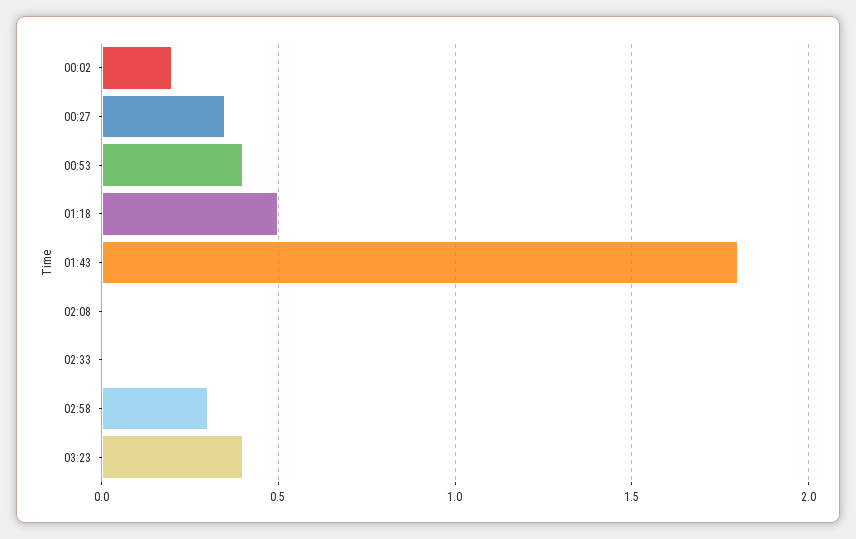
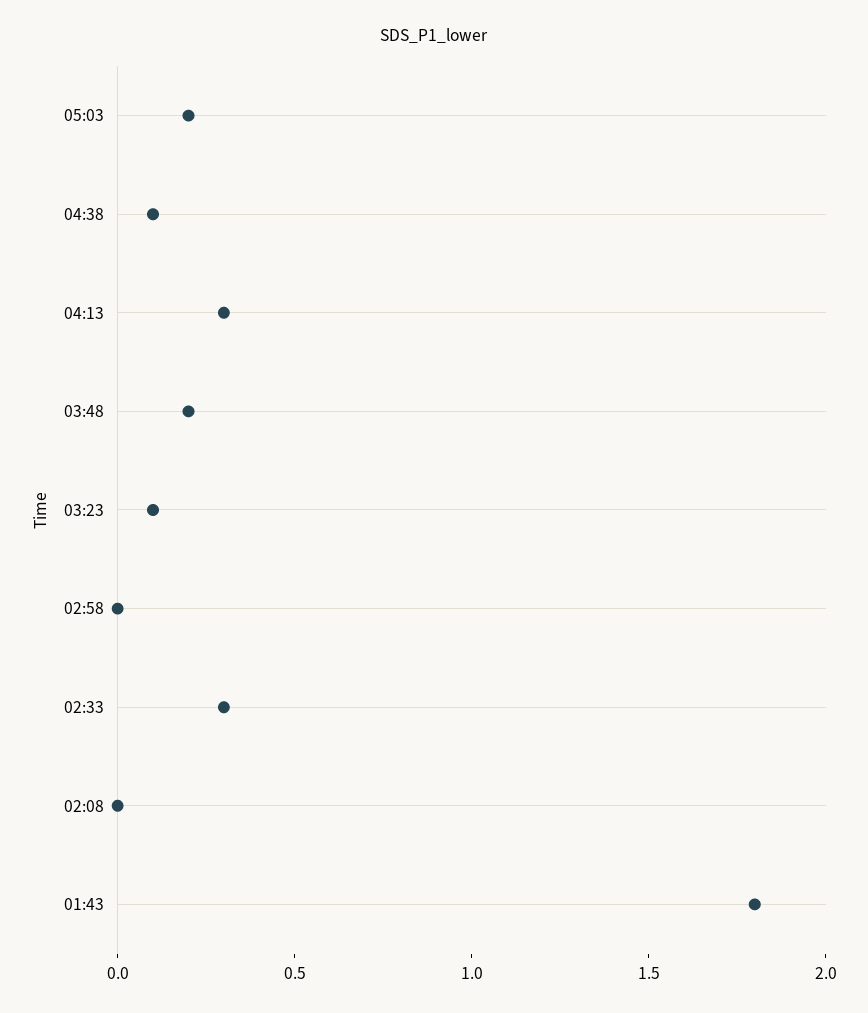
00:02: 0.2 -> none
00:27: 0.35 -> none
00:53: 0.4 -> none
01:18: 0.5 -> none
02:33: 0 -> 0.3
02:58: 0.3 -> 0
03:23: 0.4 -> 0.1
05:03: none -> 0.2
04:38: none -> 0.1
04:13: none -> 0.3
03:48: none -> 0.2

